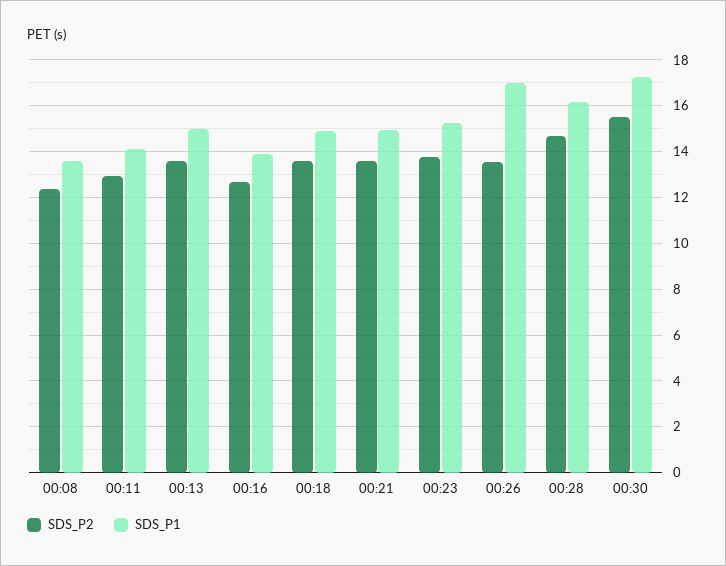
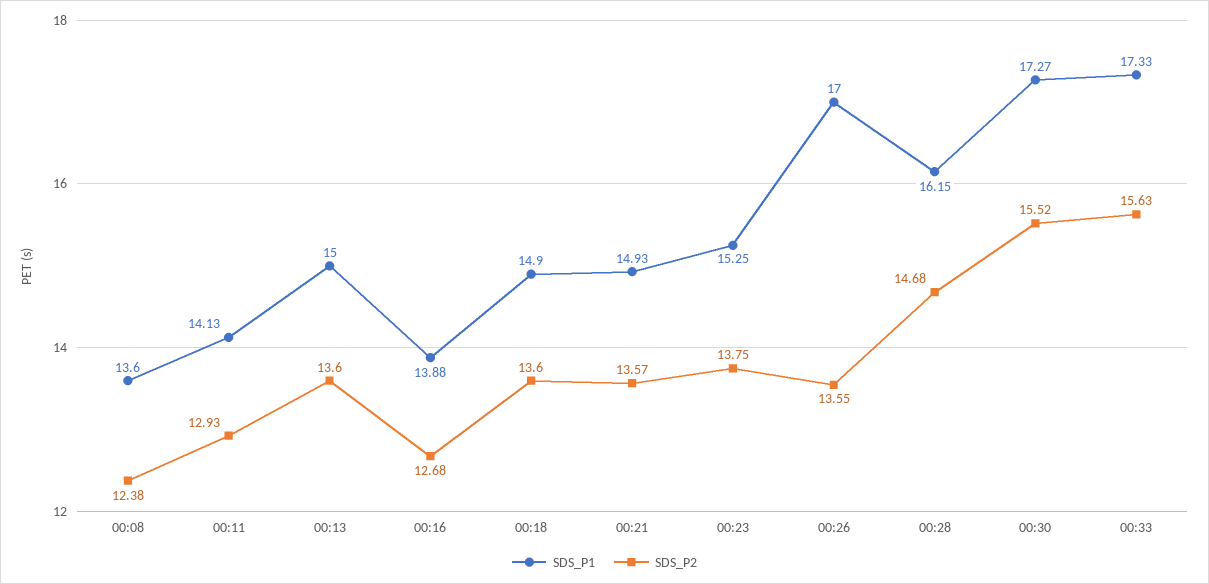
SDS_P1, 00:33: none -> 17.33
SDS_P2, 00:33: none -> 15.63

